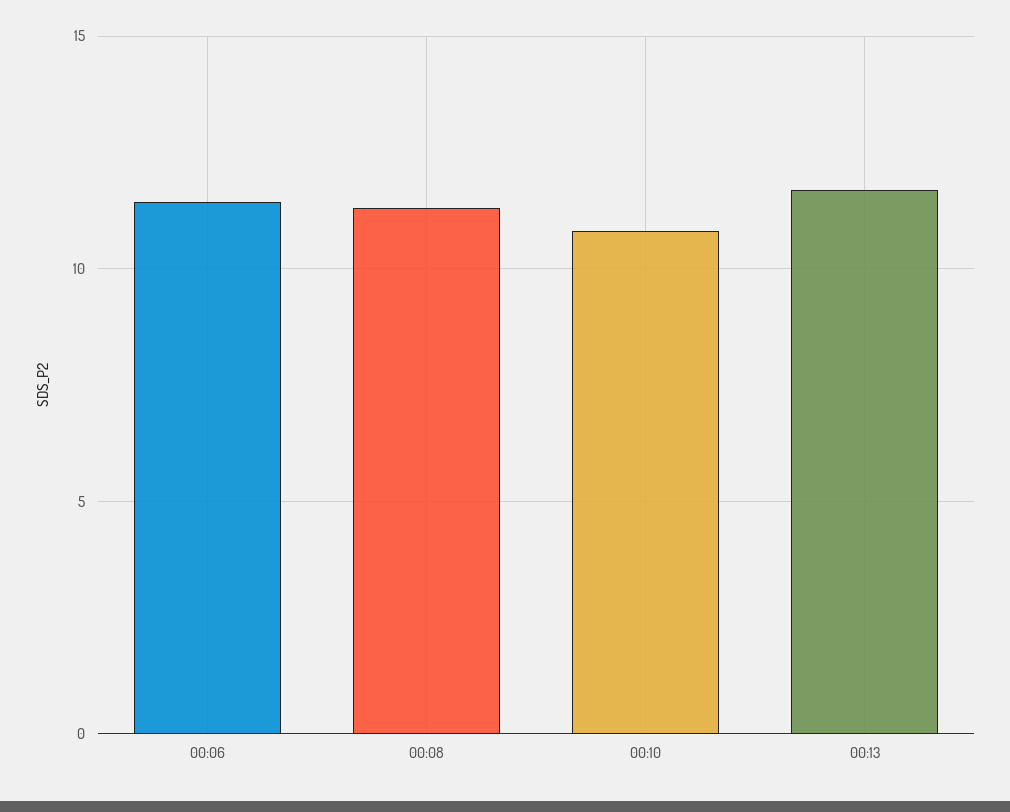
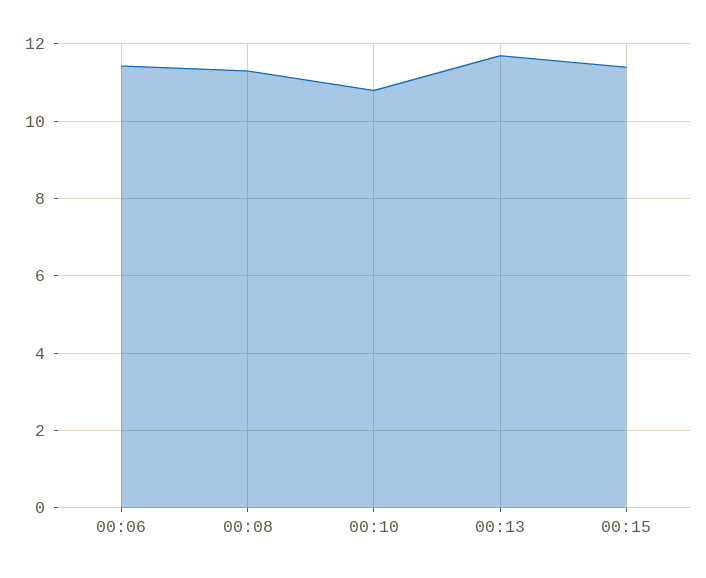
00:15: none -> 11.4

